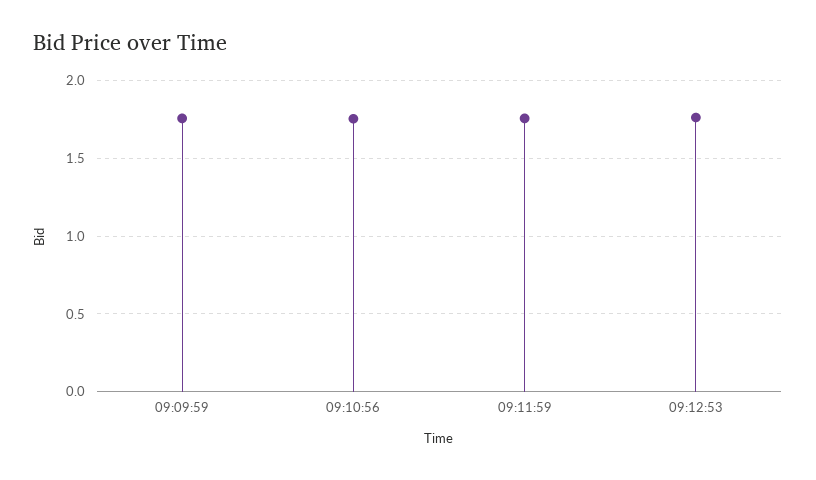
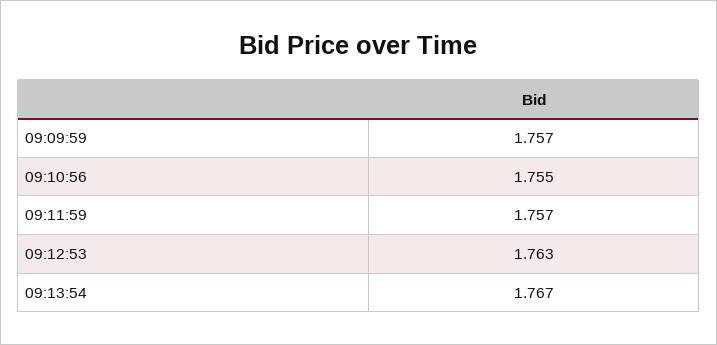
09:13:54: none -> 1.767

